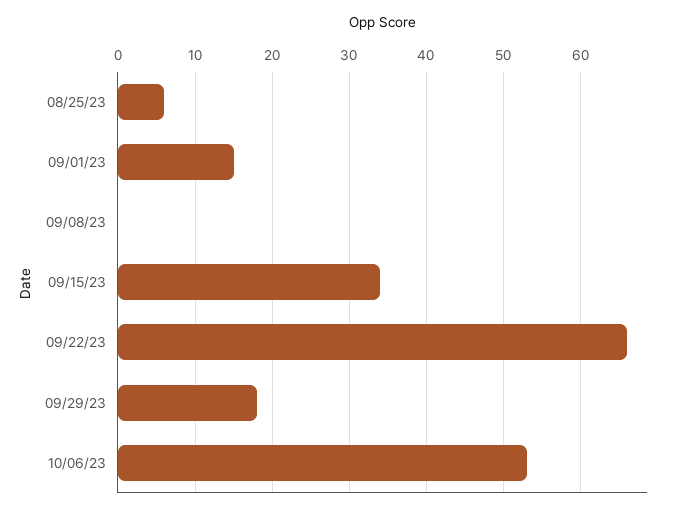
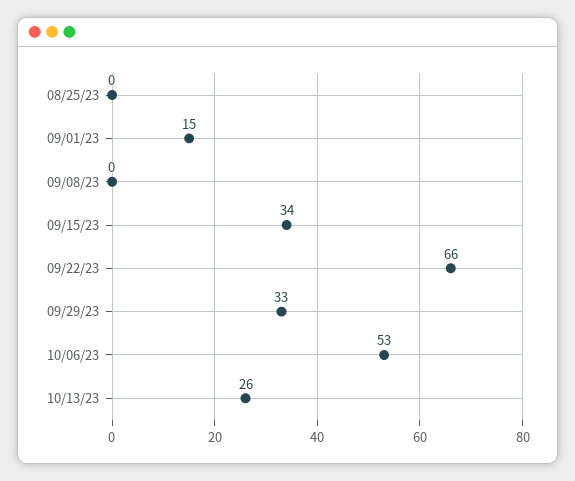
08/25/23: 6 -> 0
09/29/23: 18 -> 33
10/13/23: none -> 26

